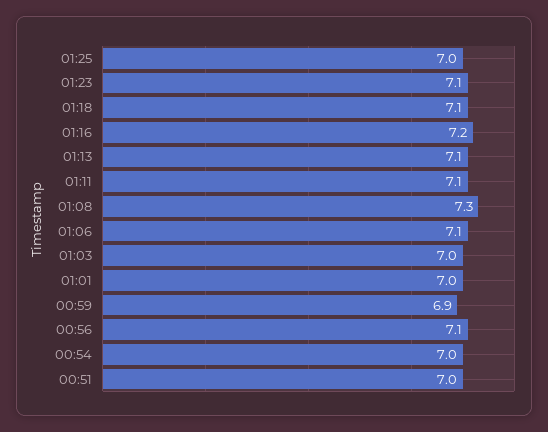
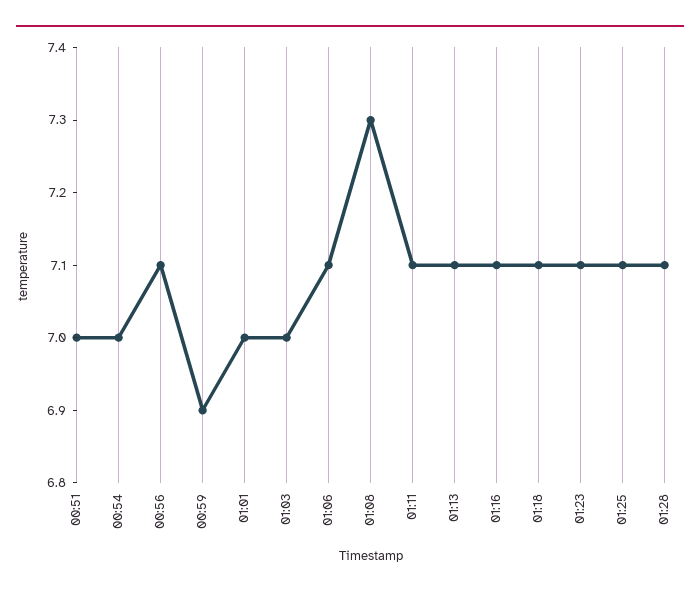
01:25: 7 -> 7.1
01:16: 7.2 -> 7.1
01:28: none -> 7.1

